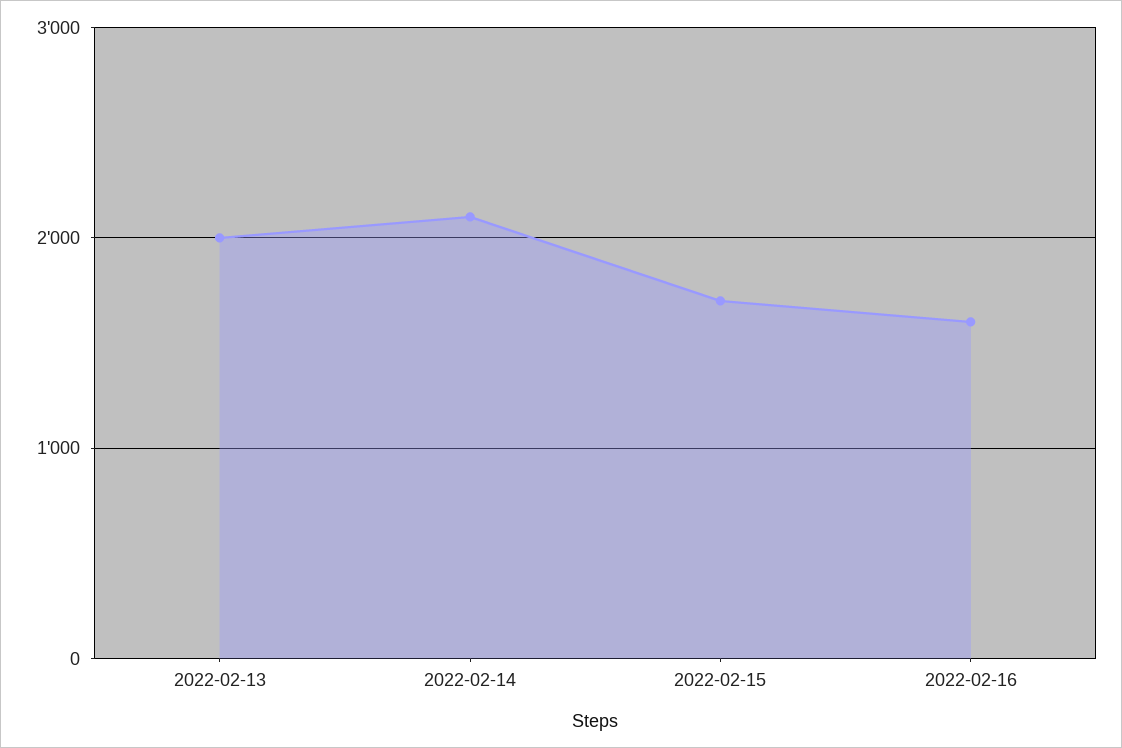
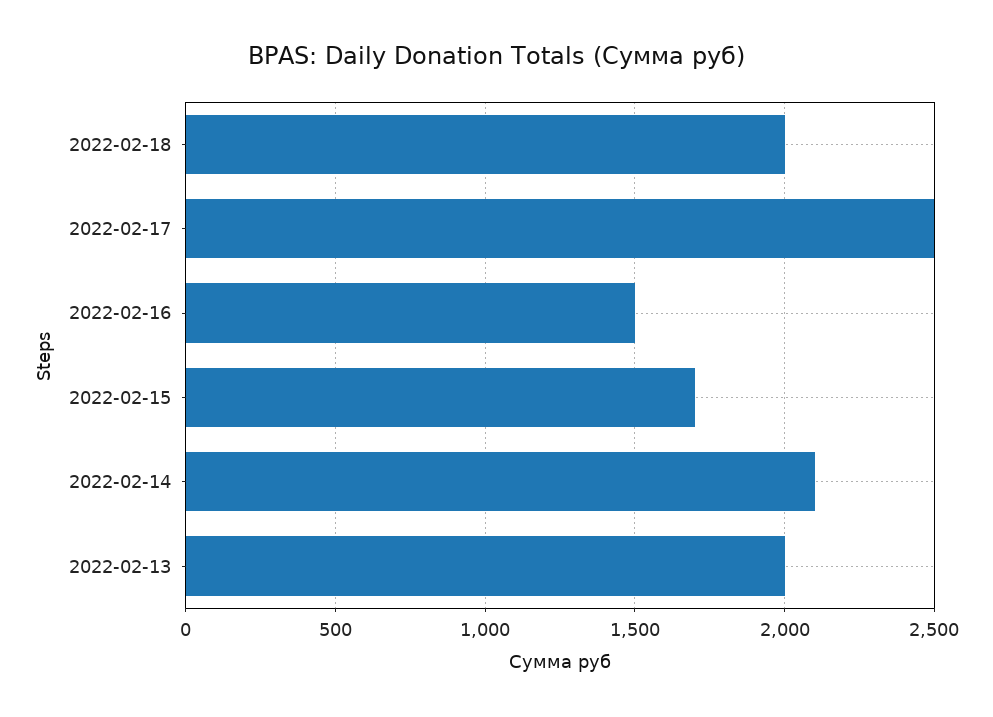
2022-02-16: 1600 -> 1500
2022-02-18: none -> 2000
2022-02-17: none -> 2500

